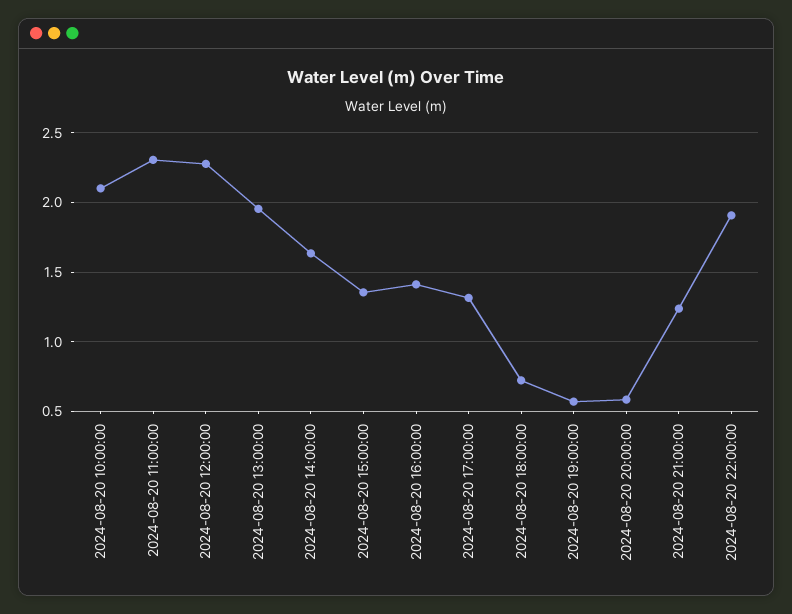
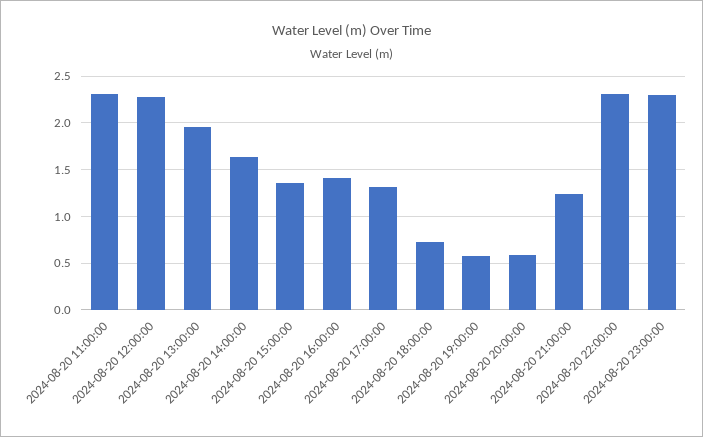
2024-08-20 10:00:00: 2.1 -> none
2024-08-20 22:00:00: 1.9 -> 2.3
2024-08-20 23:00:00: none -> 2.3

